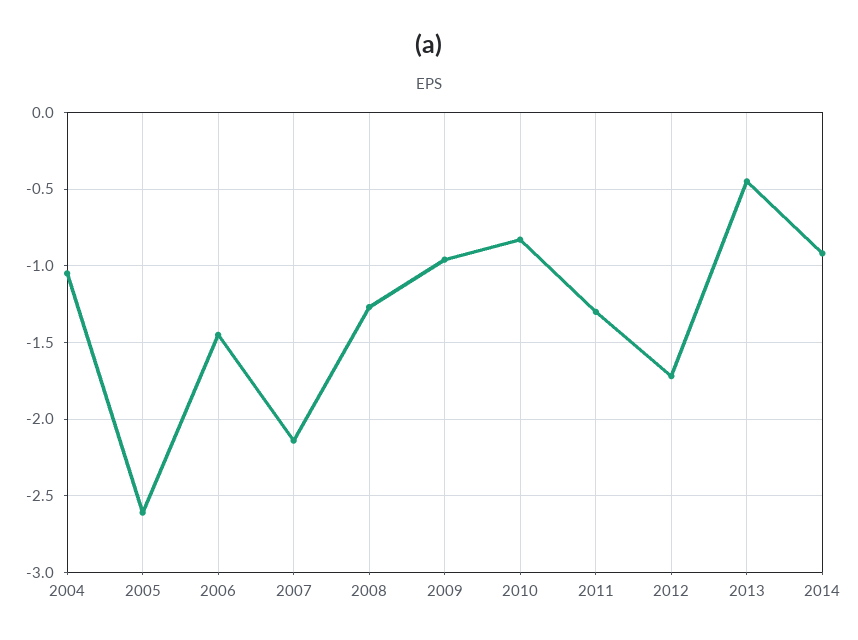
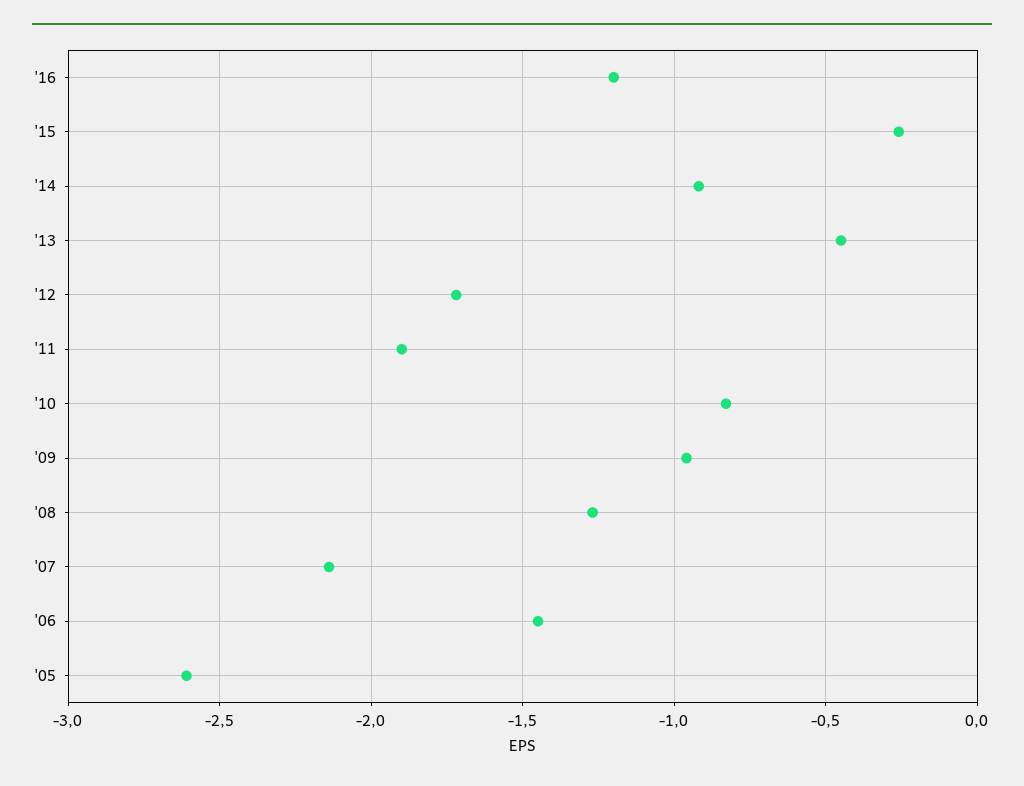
2004: -1.05 -> none
2011: -1.3 -> -1.9
'16: none -> -1.2
'15: none -> -0.25

